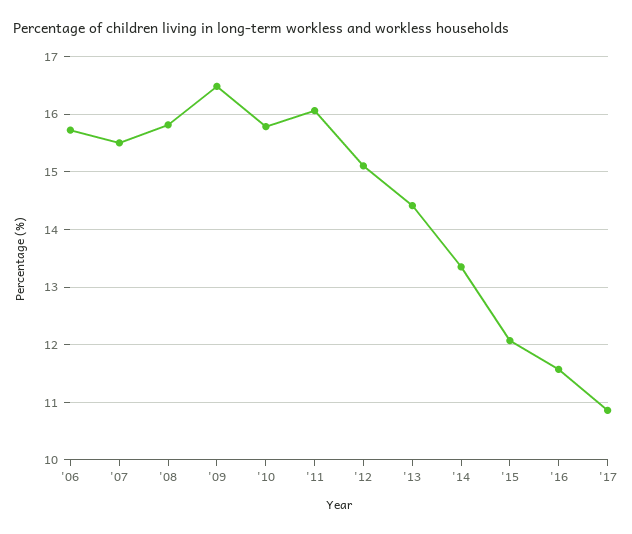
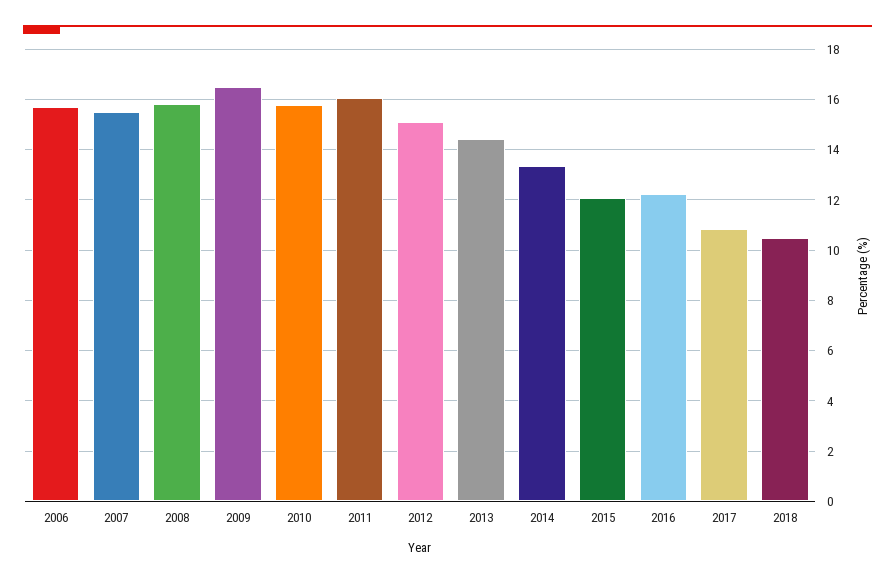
'16: 11.6 -> 12.25
2018: none -> 10.5

